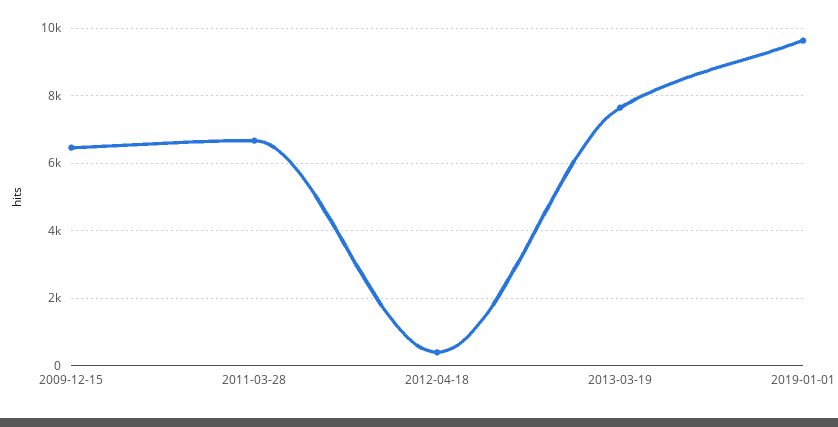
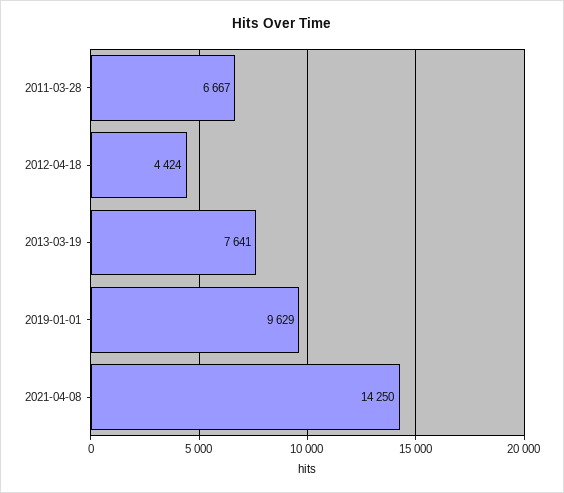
2009-12-15: 6400 -> none
2012-04-18: 400 -> 4424
2021-04-08: none -> 14250

